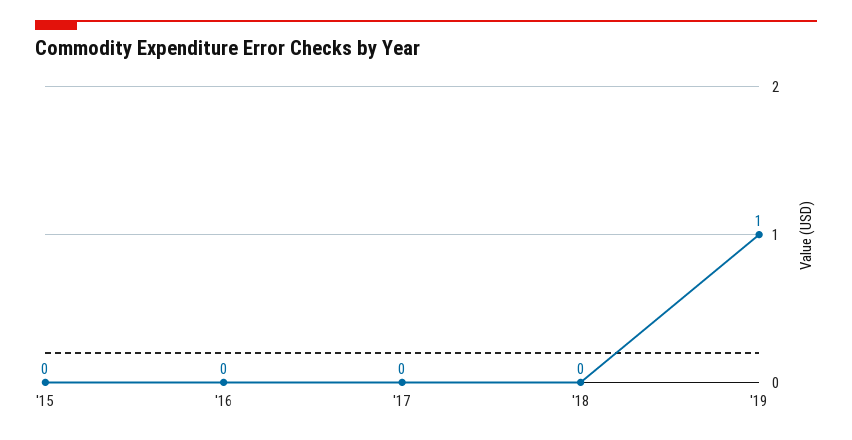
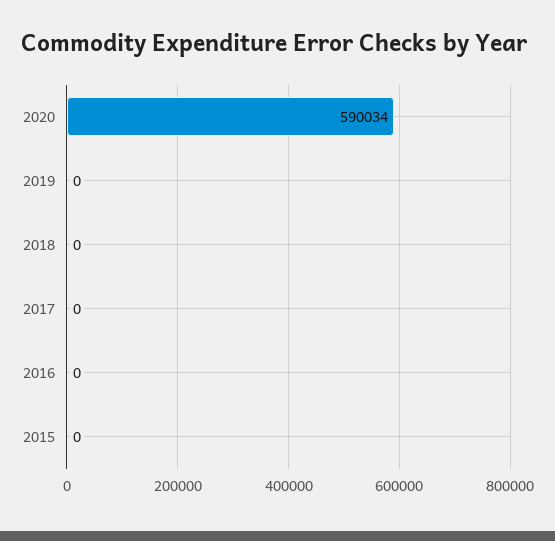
'19: 1 -> 0
2020: none -> 590034

